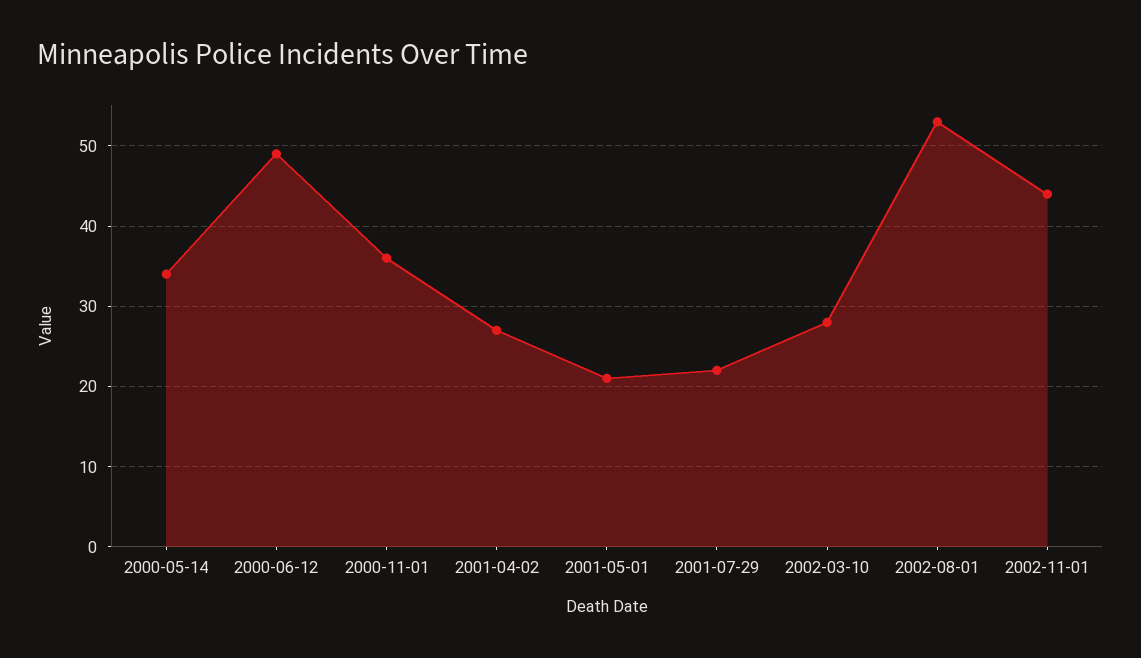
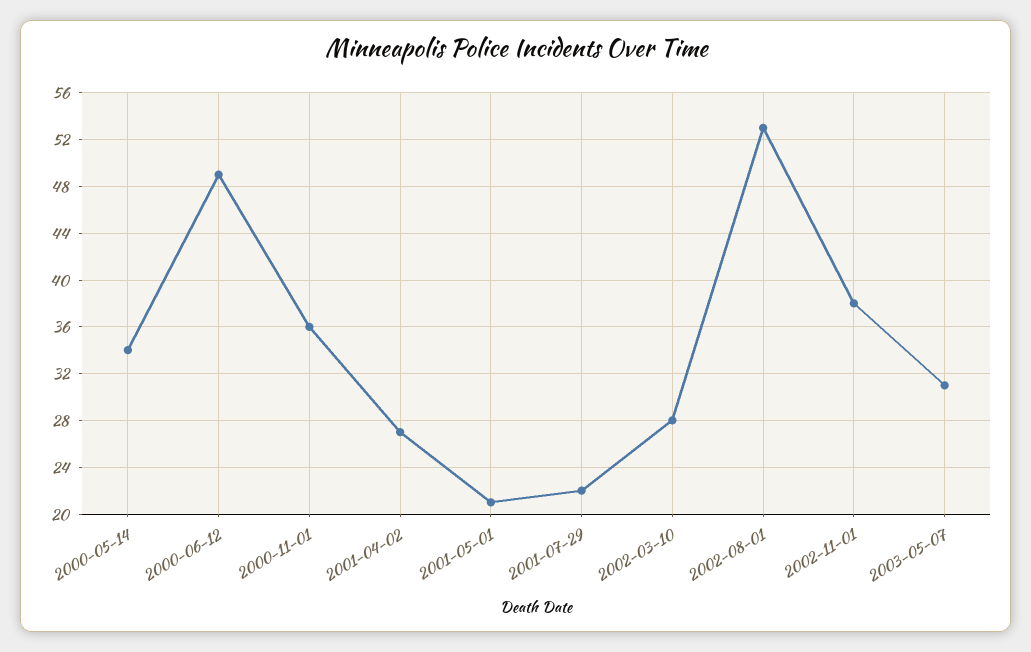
2002-11-01: 44 -> 38
2003-05-07: none -> 31

